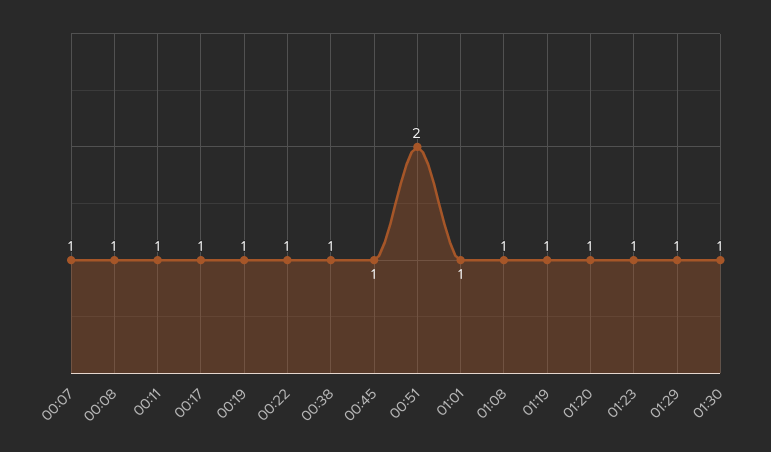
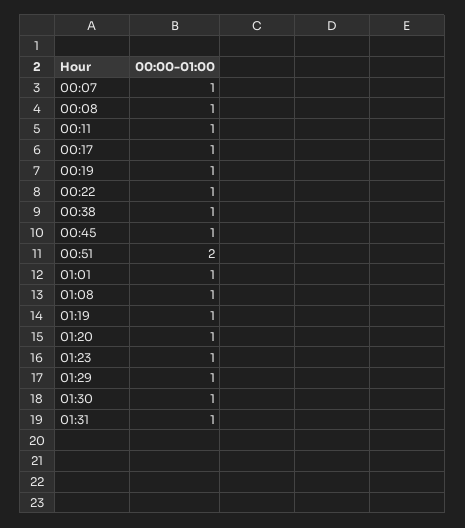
01:31: none -> 1

